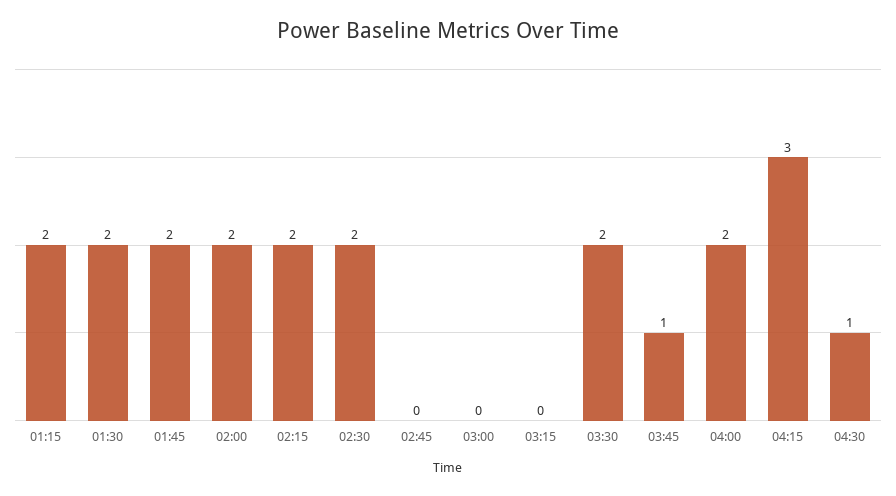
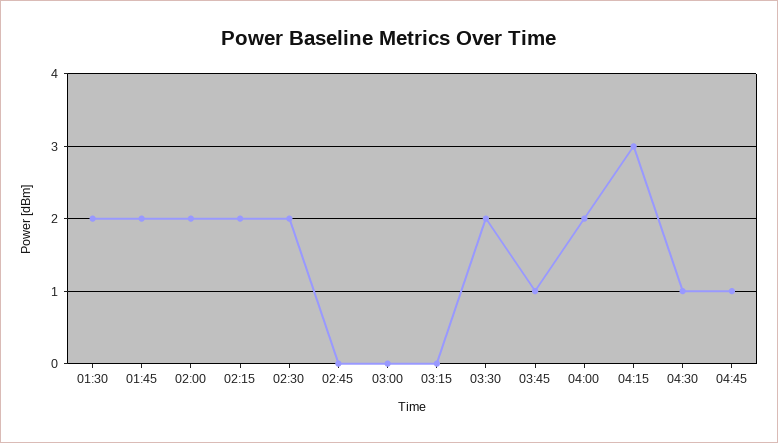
01:15: 2 -> none
04:45: none -> 1

